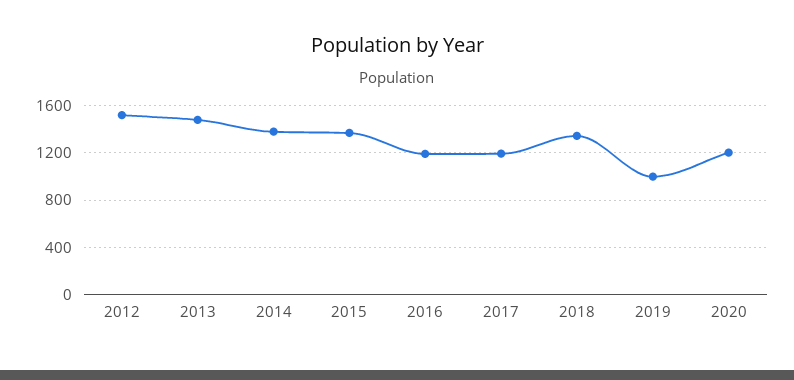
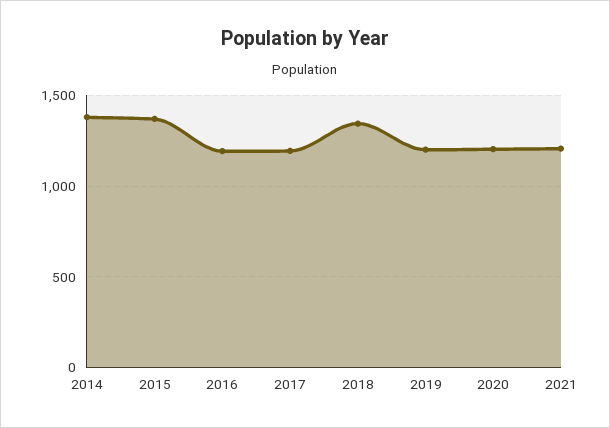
2012: 1500 -> none
2013: 1500 -> none
2019: 1000 -> 1200
2021: none -> 1200

